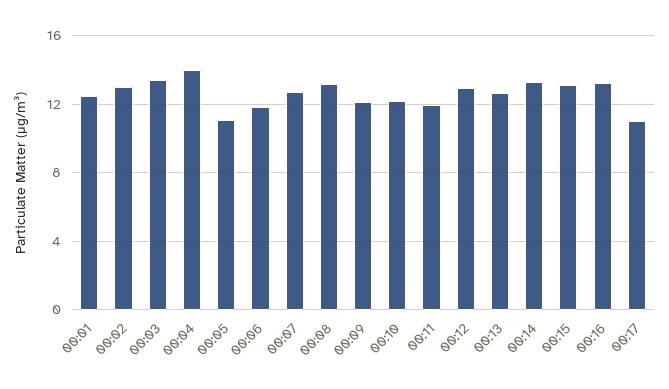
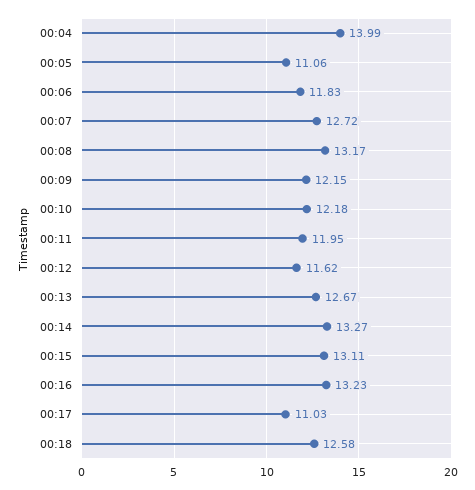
00:01: 12.5 -> none
00:02: 13 -> none
00:03: 13.5 -> none
00:12: 13 -> 11.62
00:18: none -> 12.58

